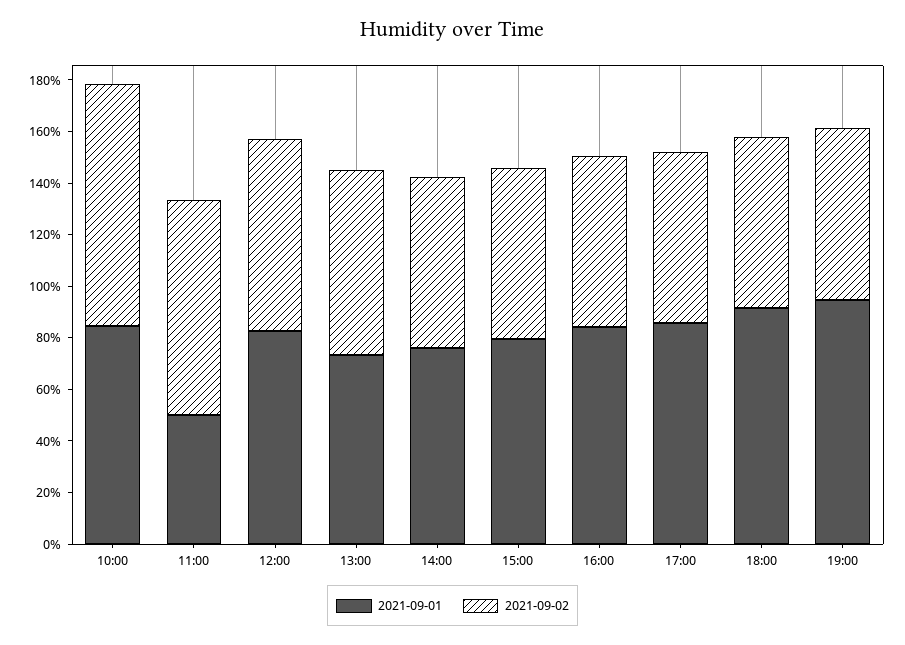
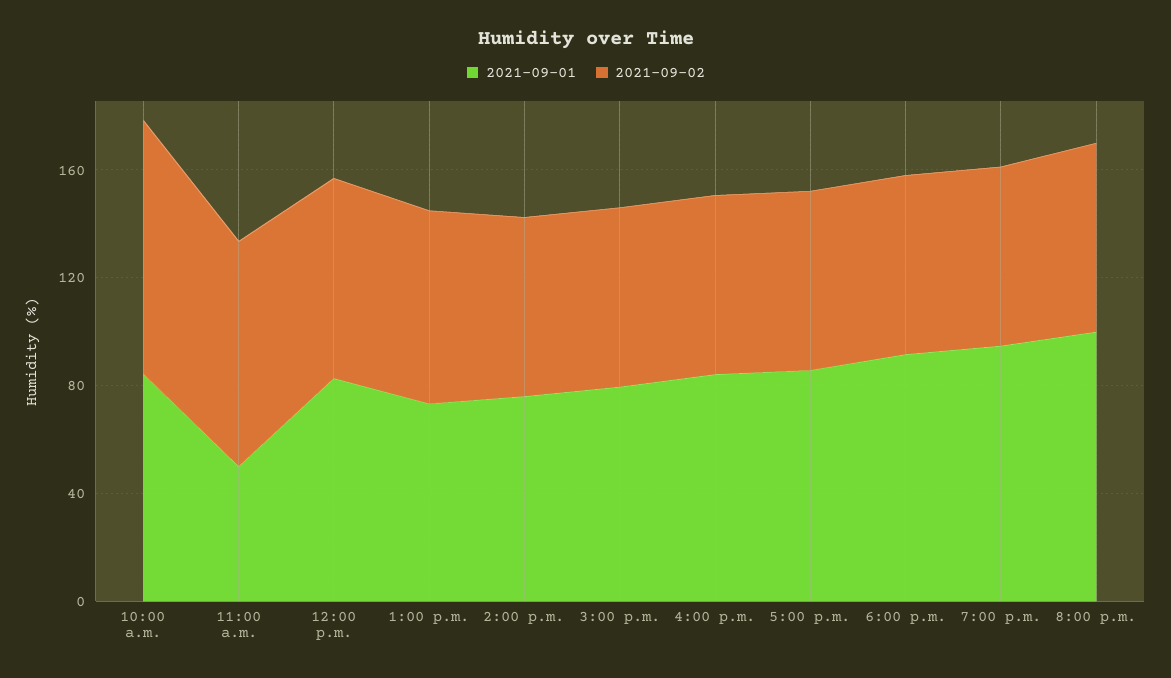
2021-09-01, 8:00 p.m.: none -> 100
2021-09-02, 8:00 p.m.: none -> 70

